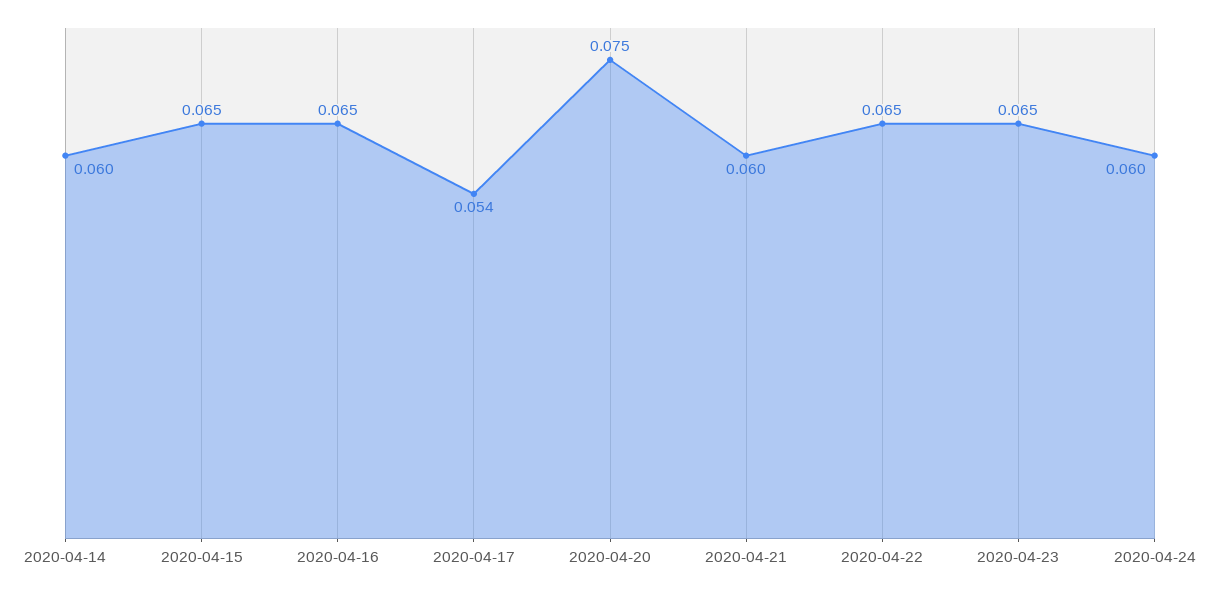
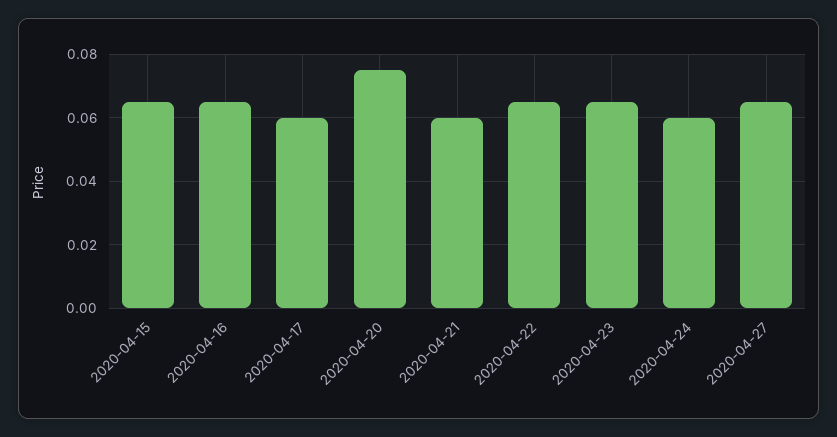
2020-04-14: 0.06 -> none
2020-04-17: 0.054 -> 0.06
2020-04-27: none -> 0.065

